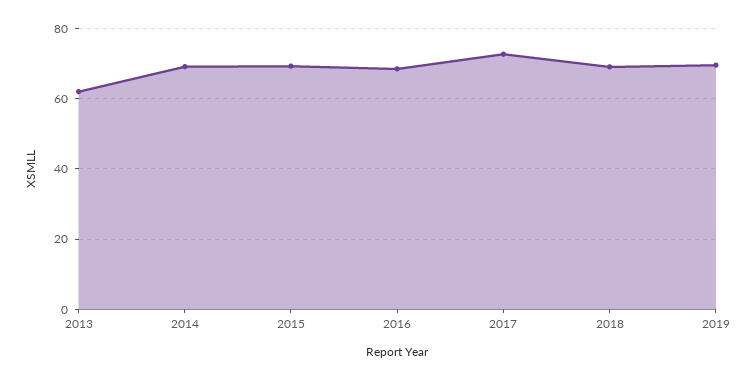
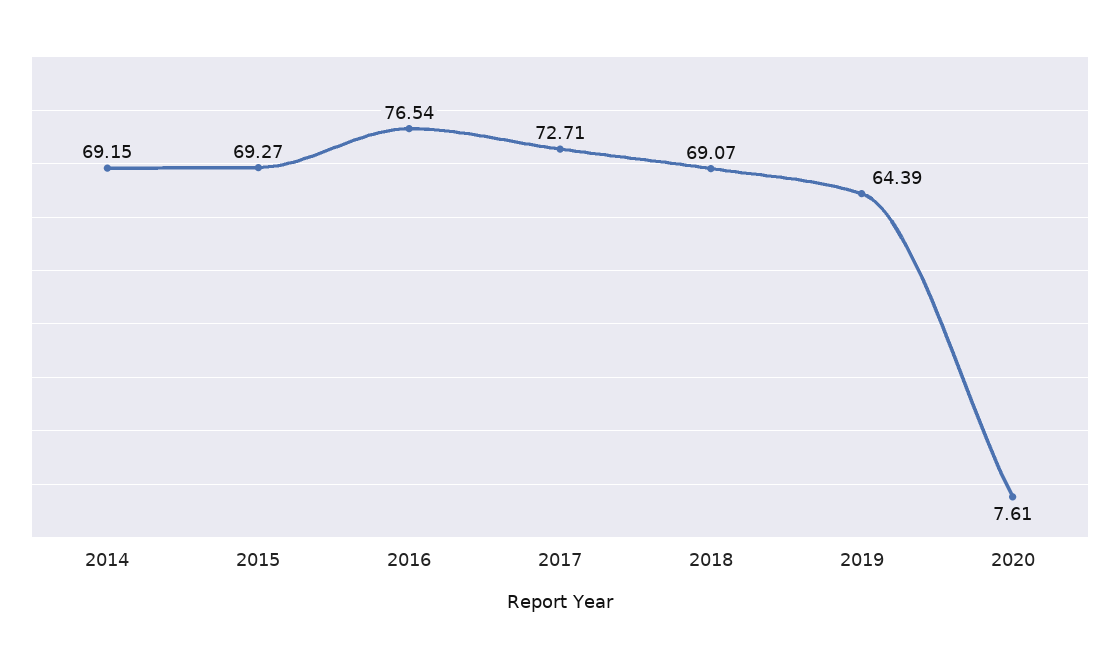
2013: 62 -> none
2016: 68 -> 76.54
2019: 70 -> 64.39
2020: none -> 7.61

